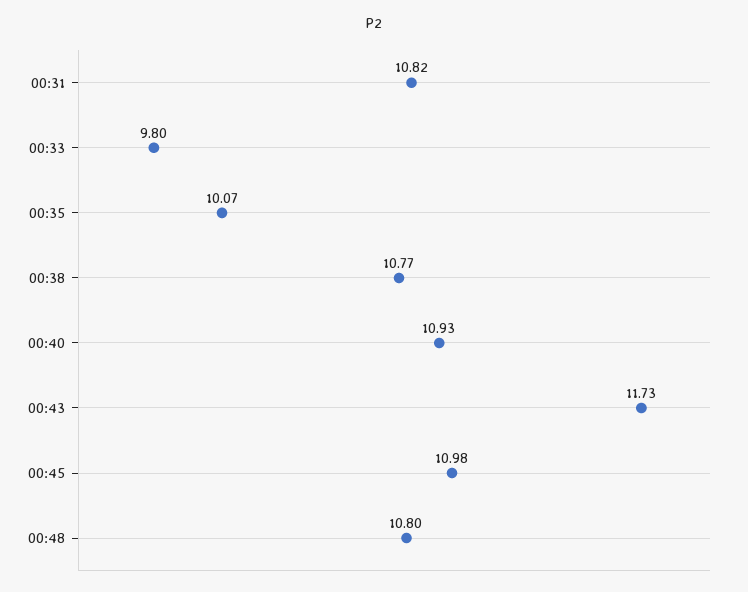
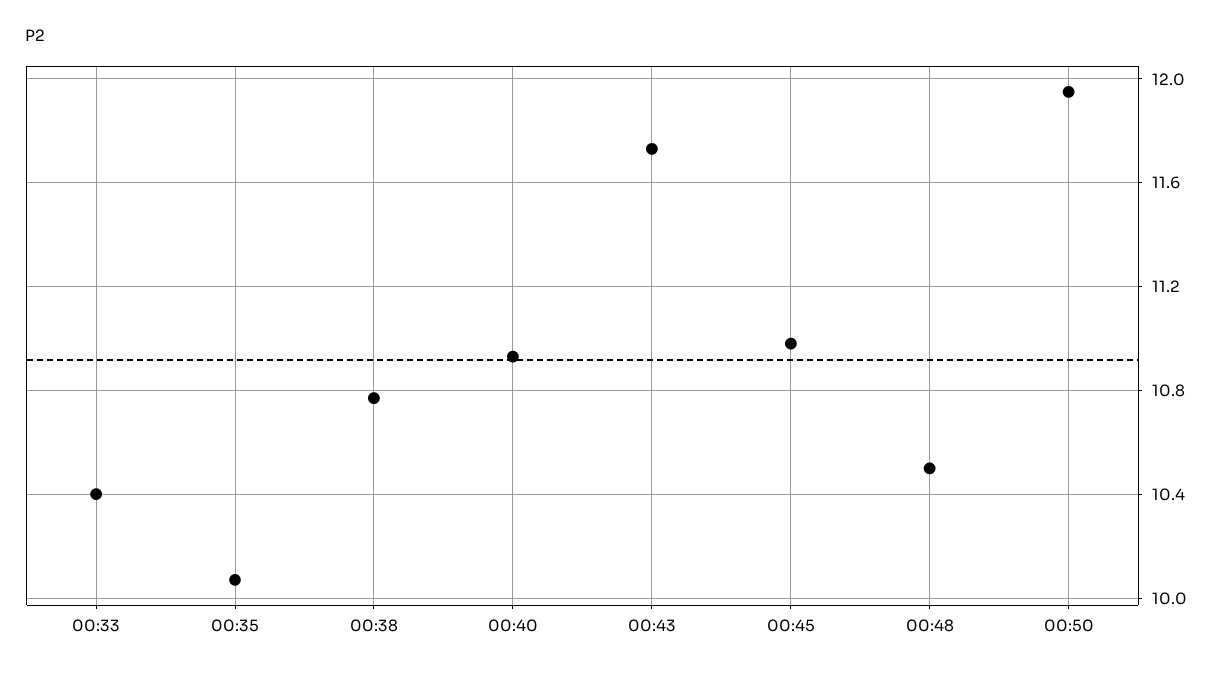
00:31: 10.82 -> none
00:33: 9.8 -> 10.4
00:48: 10.8 -> 10.5
00:50: none -> 11.95

